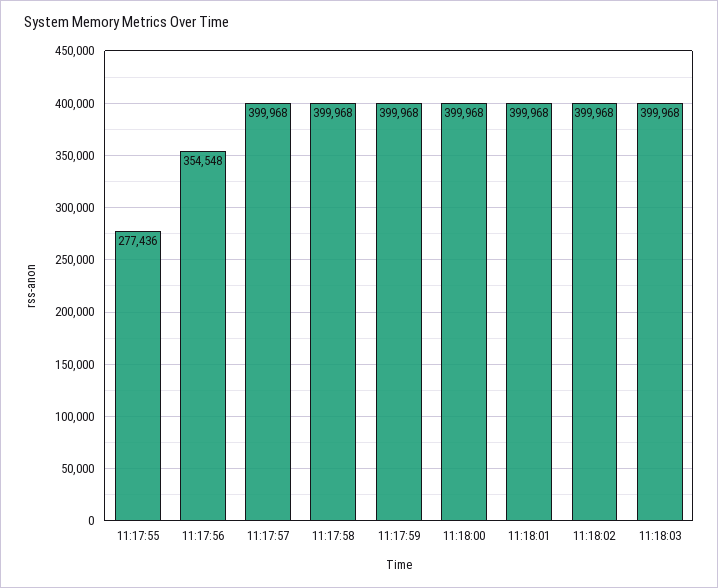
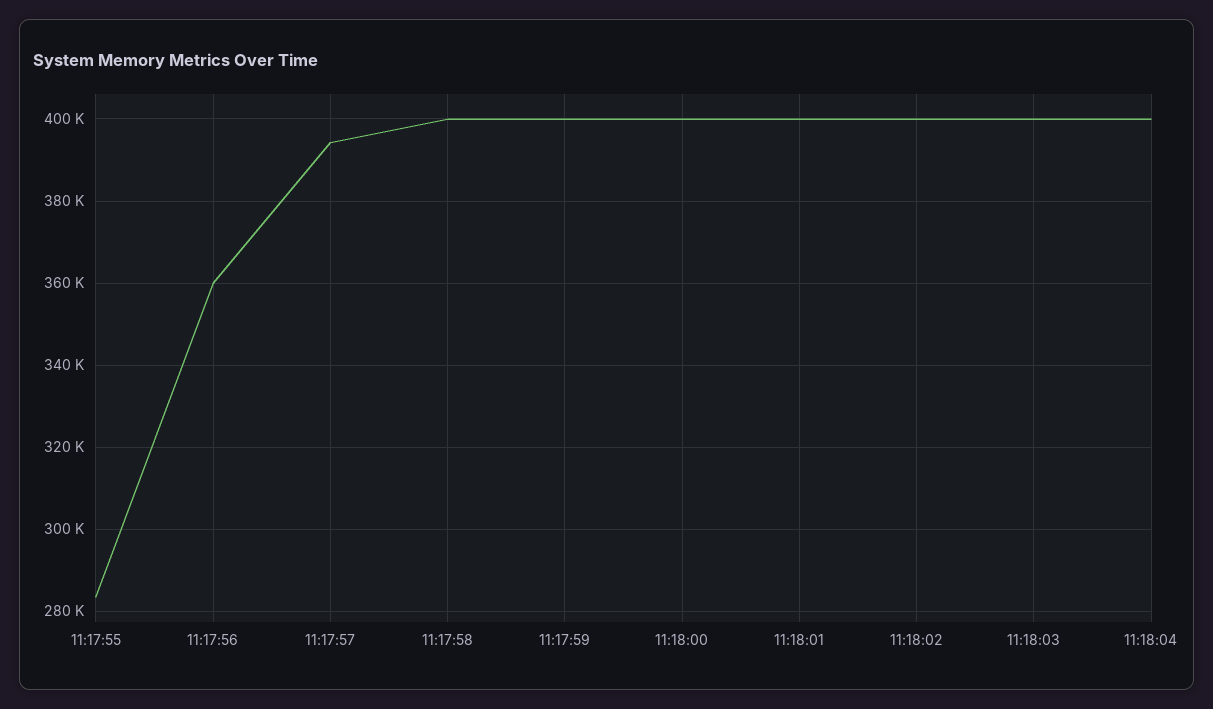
11:17:55: 277436 -> 284000
11:17:56: 354548 -> 360000
11:17:57: 399968 -> 394000
11:18:04: none -> 400000

